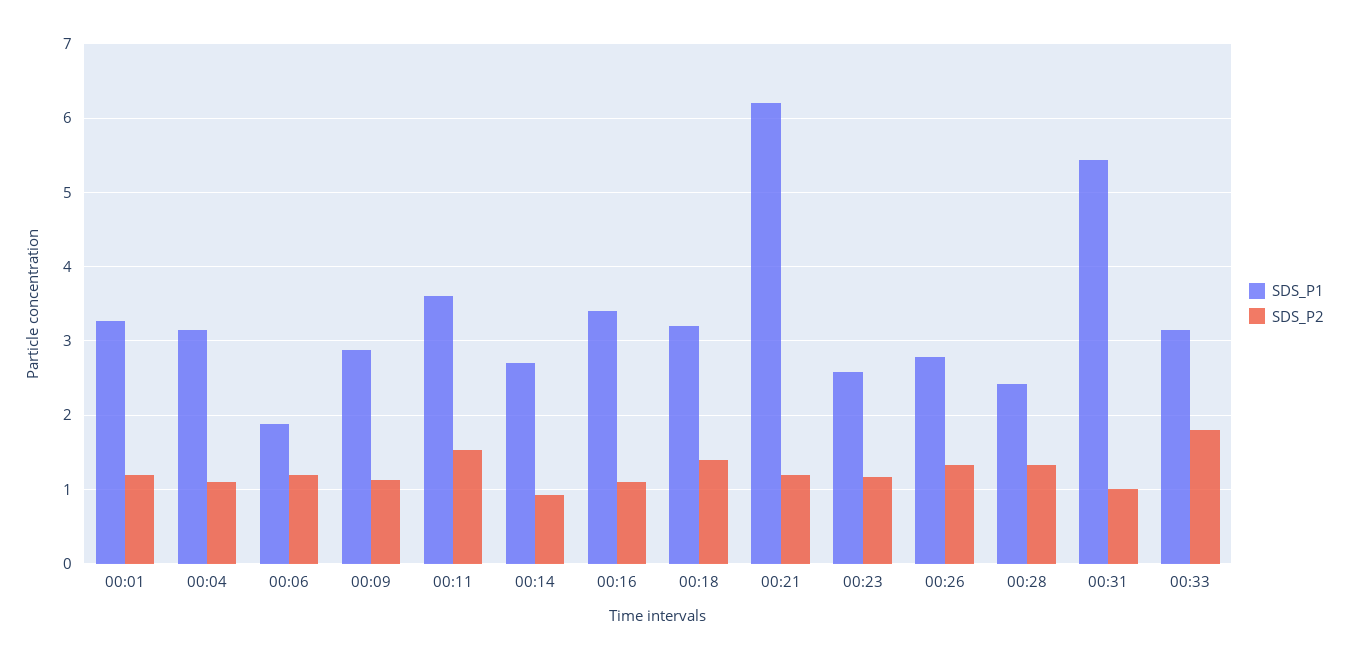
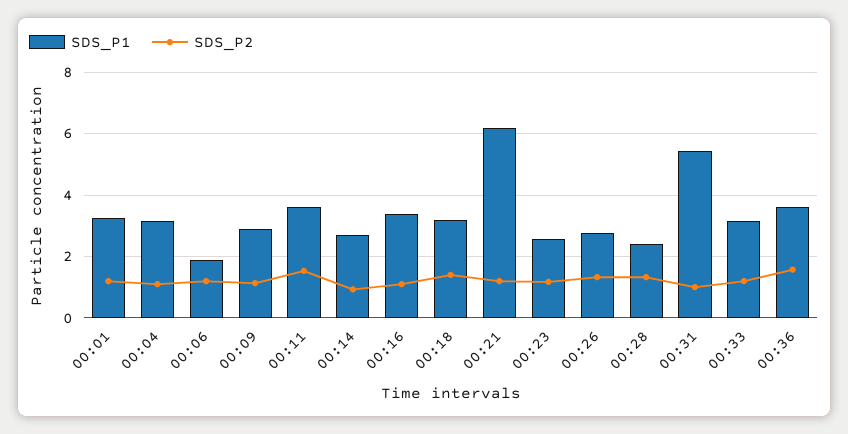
SDS_P2, 00:33: 1.8 -> 1.2
SDS_P1, 00:36: none -> 3.6
SDS_P2, 00:36: none -> 1.6

